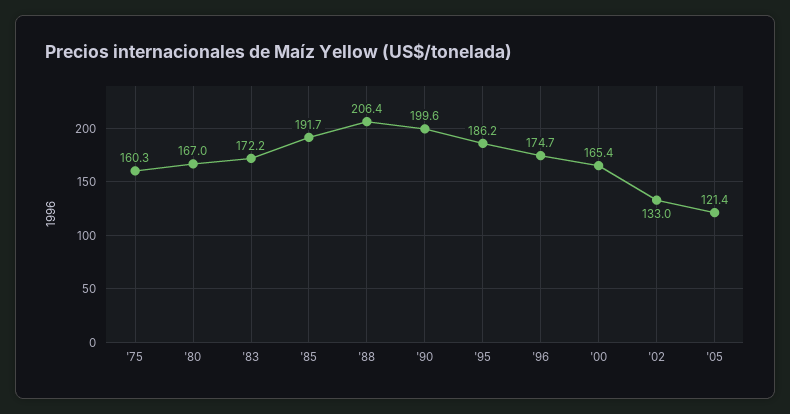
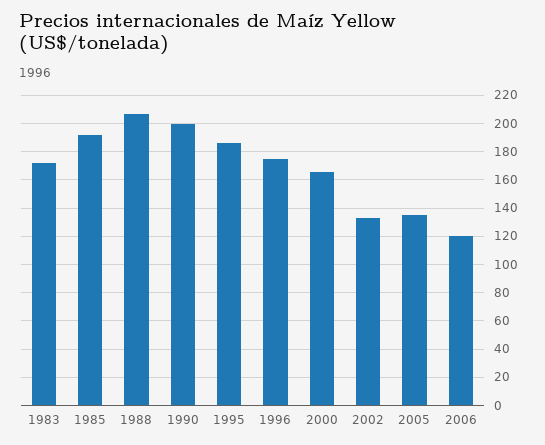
'75: 160.3 -> none
'80: 167 -> none
'05: 121.4 -> 135
2006: none -> 120

